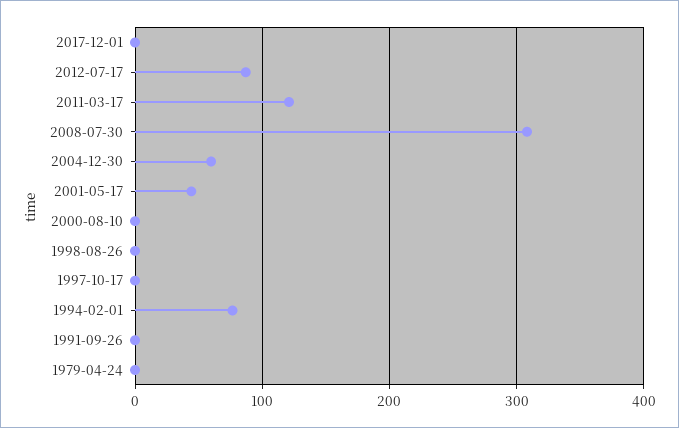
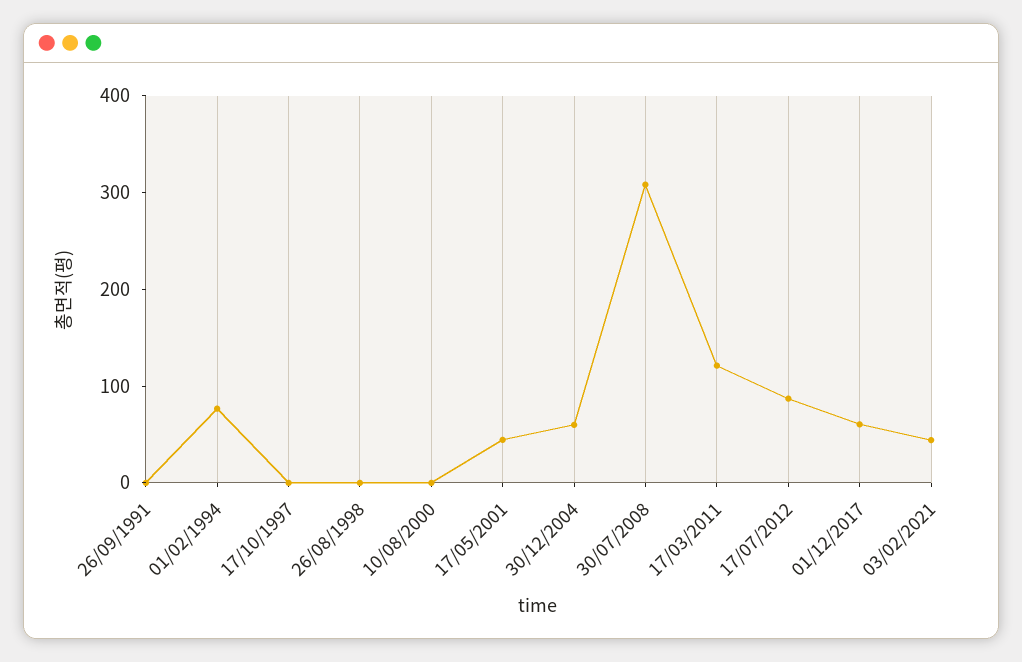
2017-12-01: 0 -> 60
1979-04-24: 0 -> none
03/02/2021: none -> 40

